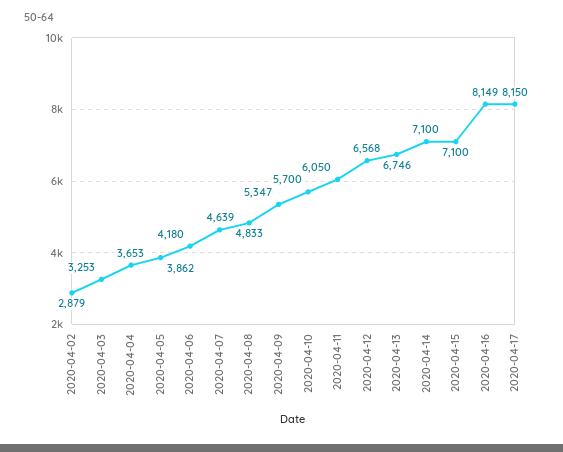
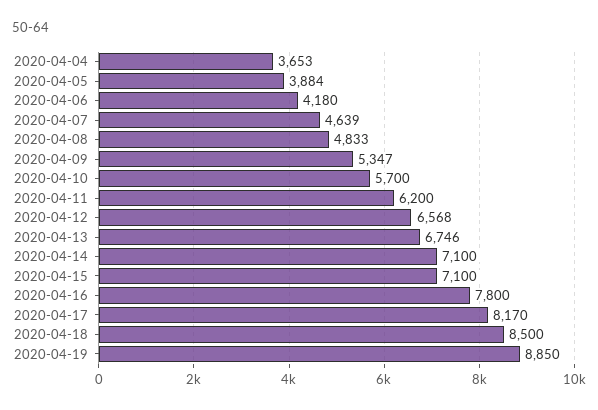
2020-04-02: 2879 -> none
2020-04-03: 3253 -> none
2020-04-05: 3862 -> 3884
2020-04-11: 6050 -> 6200
2020-04-16: 8149 -> 7800
2020-04-17: 8150 -> 8170
2020-04-18: none -> 8500
2020-04-19: none -> 8850

